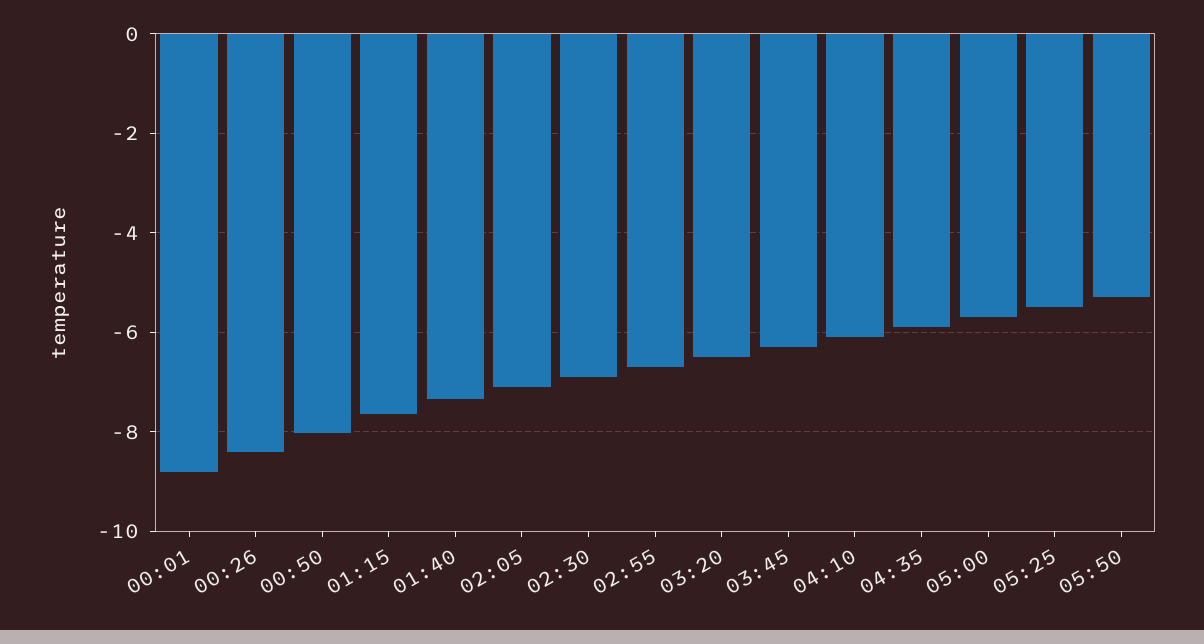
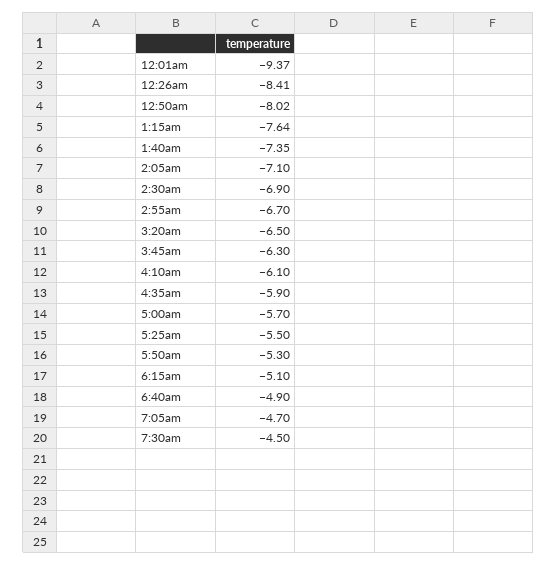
00:01: -8.8 -> -9.37
6:15am: none -> -5.1
6:40am: none -> -4.9
7:05am: none -> -4.7
7:30am: none -> -4.5

